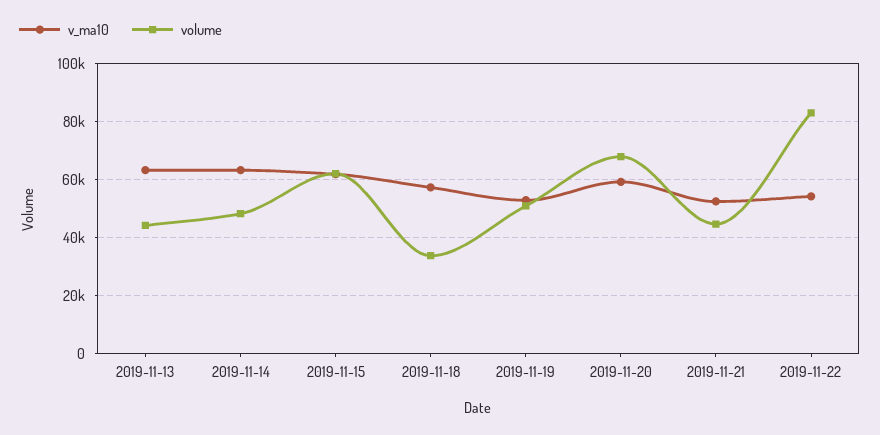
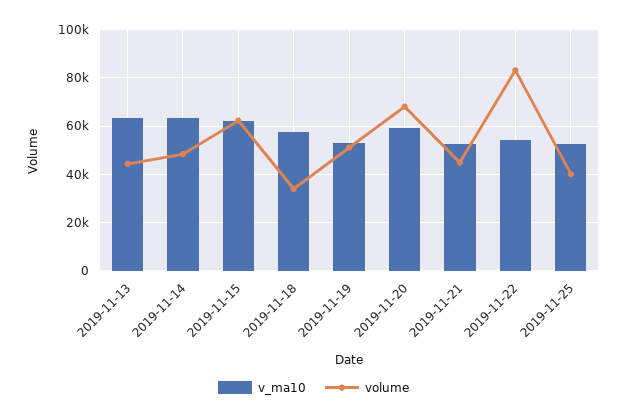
v_ma10, 2019-11-25: none -> 52500
volume, 2019-11-25: none -> 40000

